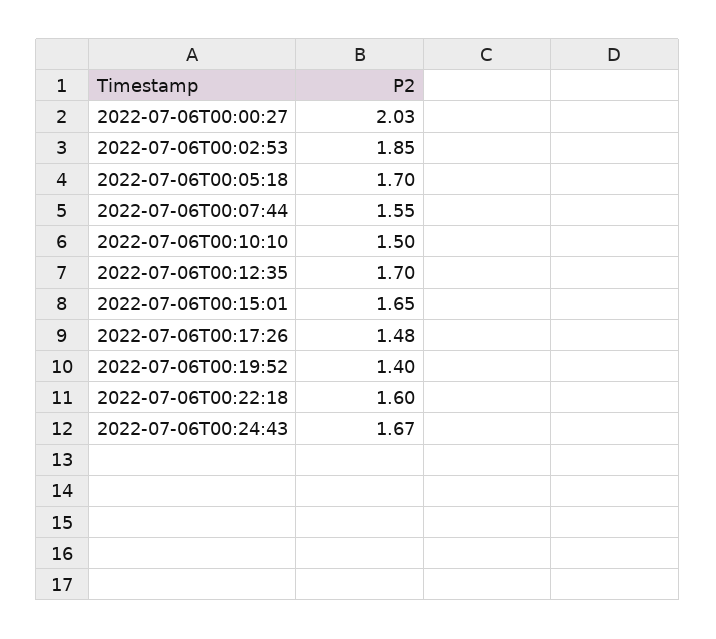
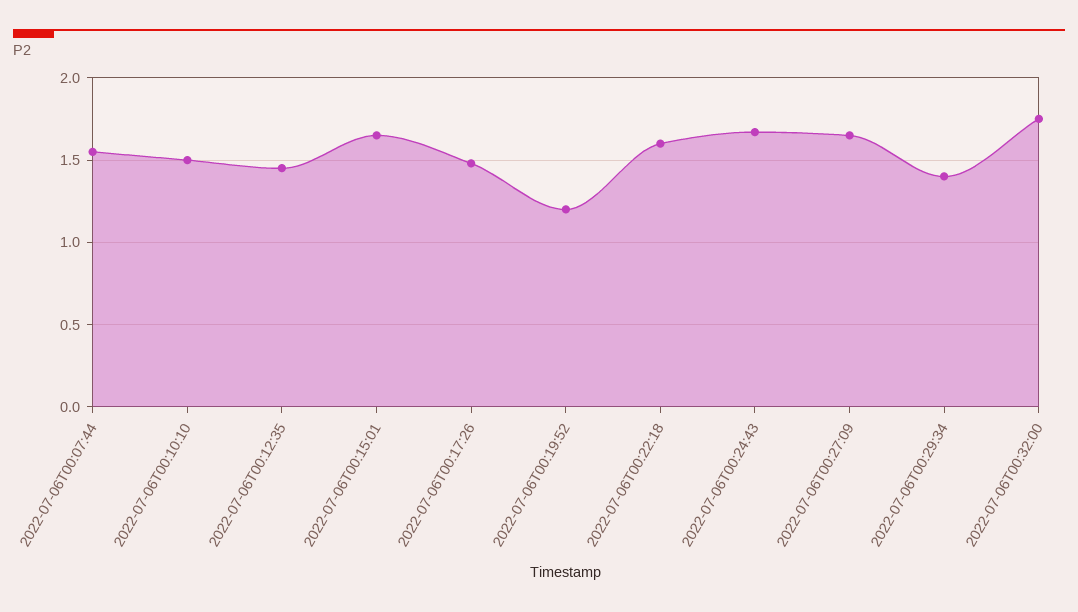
2022-07-06T00:00:27: 2.03 -> none
2022-07-06T00:02:53: 1.85 -> none
2022-07-06T00:05:18: 1.7 -> none
2022-07-06T00:12:35: 1.7 -> 1.45
2022-07-06T00:19:52: 1.4 -> 1.2
2022-07-06T00:27:09: none -> 1.65
2022-07-06T00:29:34: none -> 1.4
2022-07-06T00:32:00: none -> 1.75

